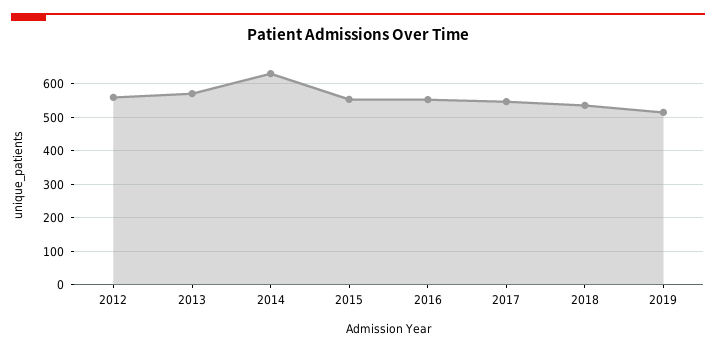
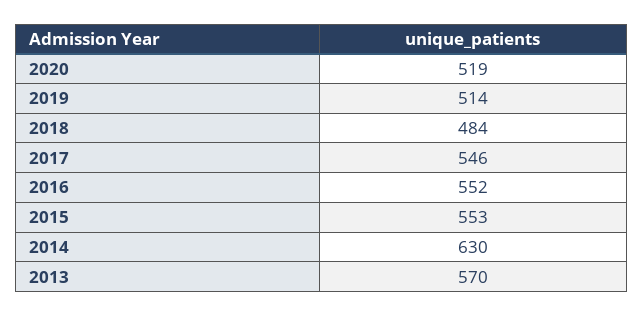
2012: 560 -> none
2018: 540 -> 484
2020: none -> 519

